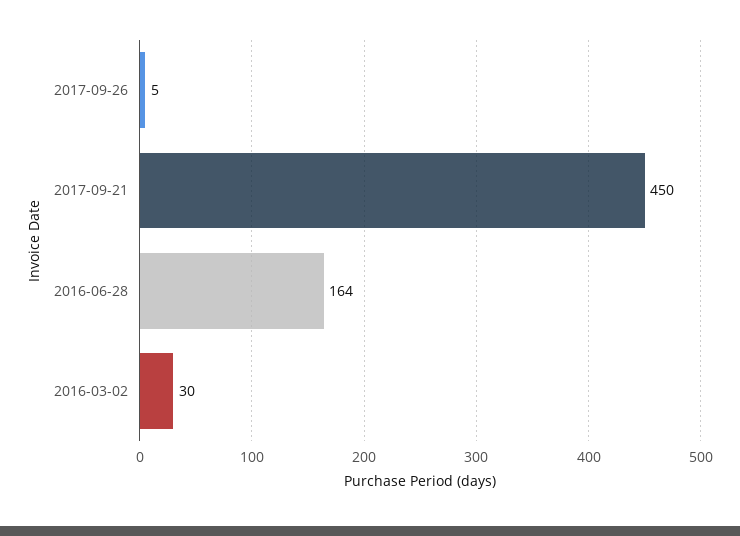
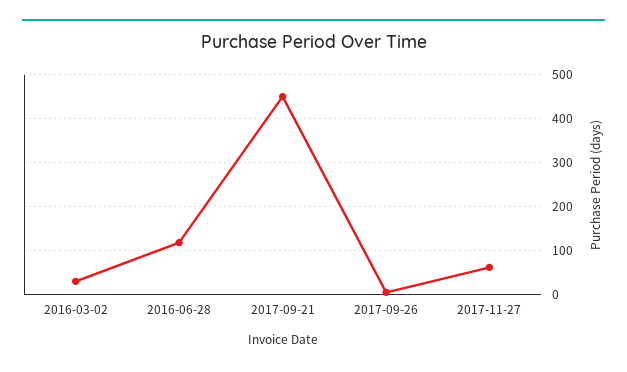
2016-06-28: 164 -> 120
2017-11-27: none -> 60

